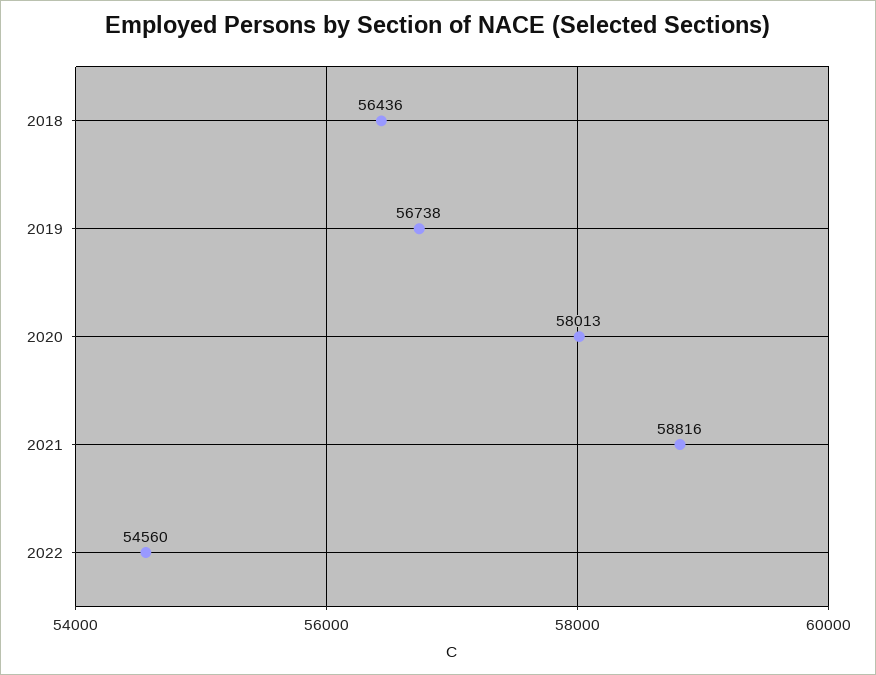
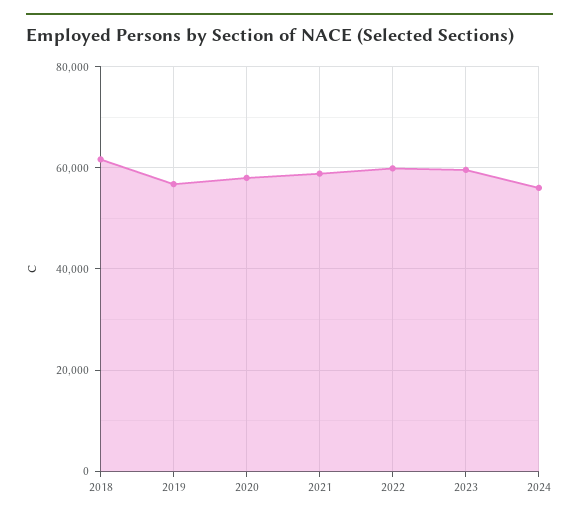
2018: 56436 -> 62000
2022: 54560 -> 60000
2023: none -> 60000
2024: none -> 56000

